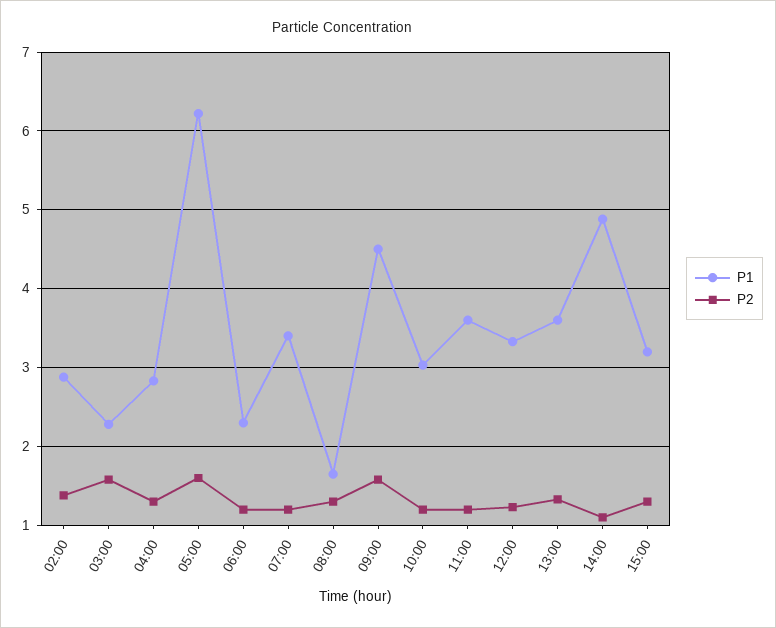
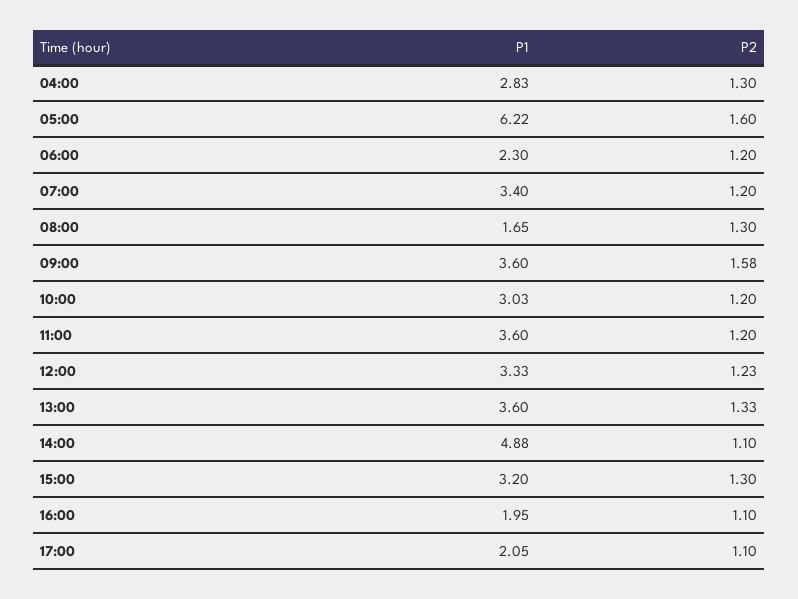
P1, 02:00: 2.9 -> none
P2, 02:00: 1.4 -> none
P1, 03:00: 2.3 -> none
P2, 03:00: 1.6 -> none
P1, 09:00: 4.5 -> 3.6
P1, 16:00: none -> 1.95
P2, 16:00: none -> 1.1
P1, 17:00: none -> 2.05
P2, 17:00: none -> 1.1

